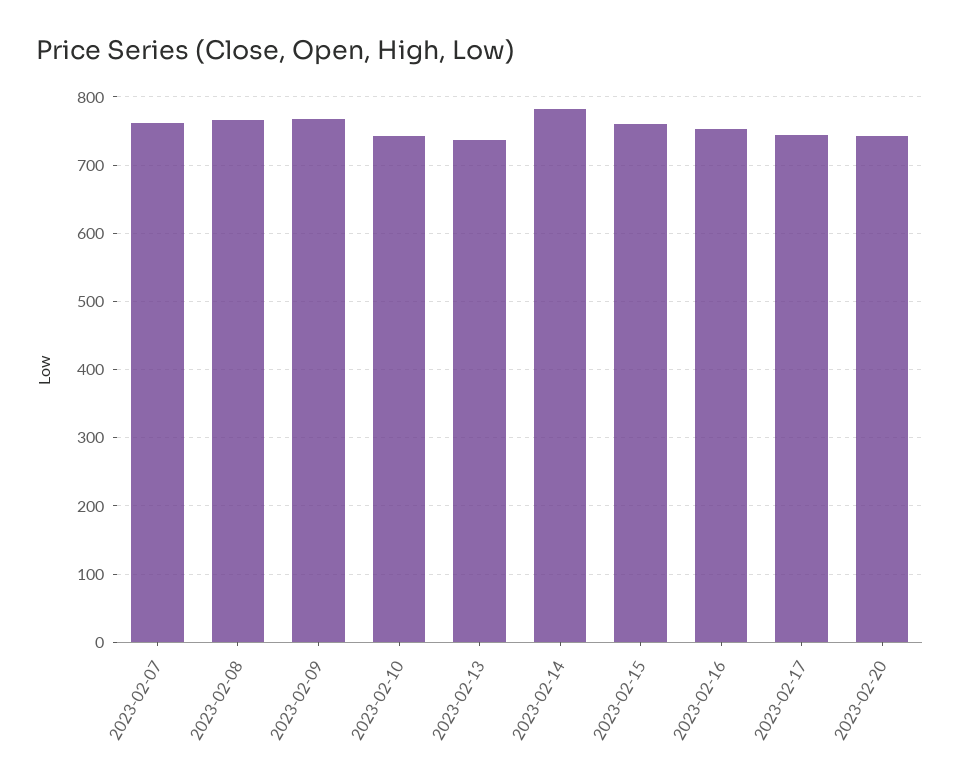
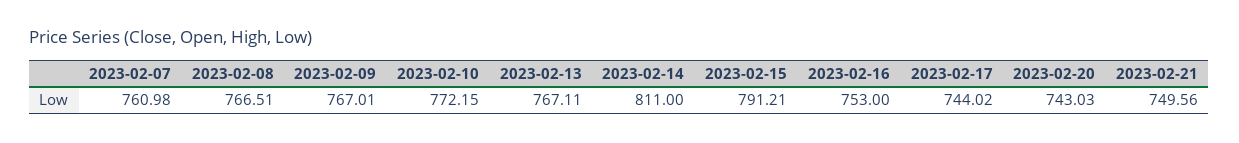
2023-02-10: 740 -> 772.15
2023-02-13: 740 -> 767.11
2023-02-14: 780 -> 811
2023-02-15: 760 -> 791.21
2023-02-21: none -> 749.56

